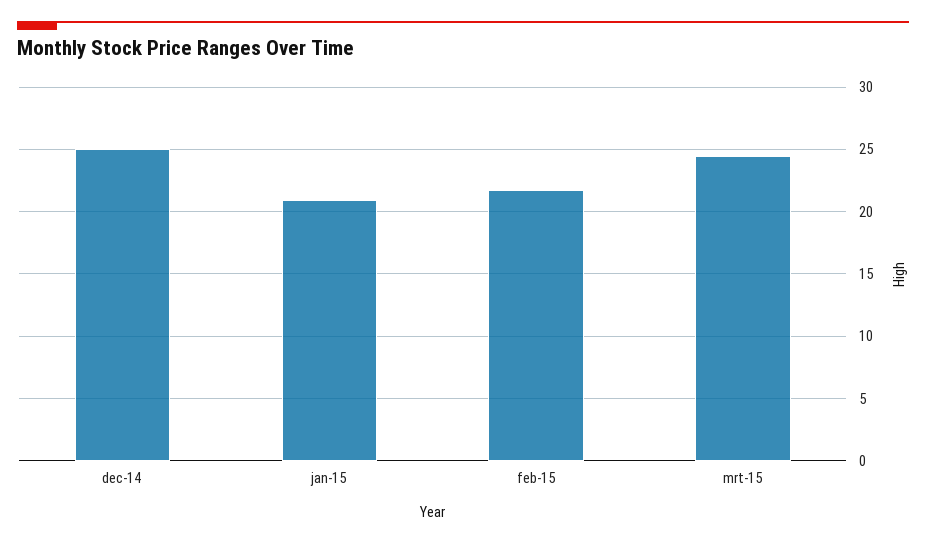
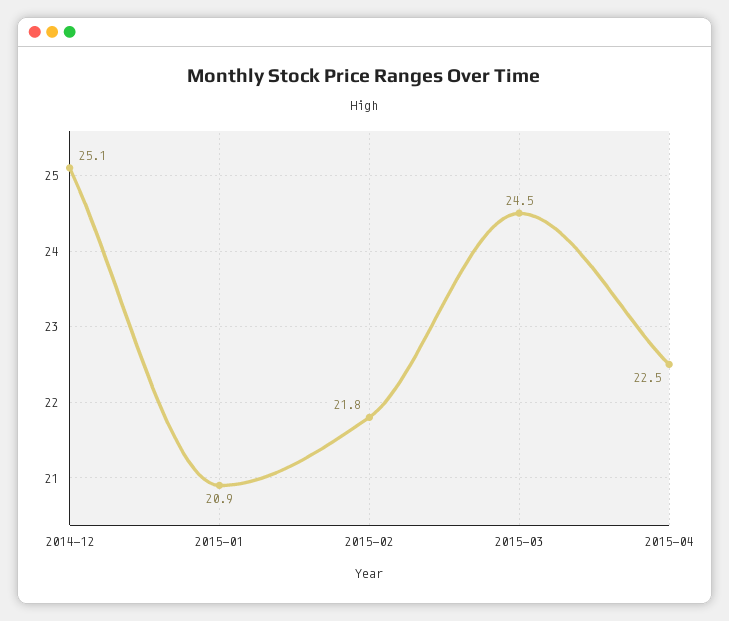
2015-04: none -> 22.5

